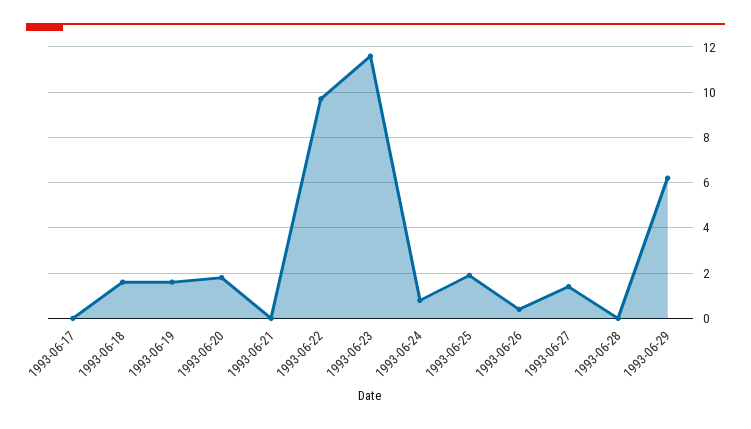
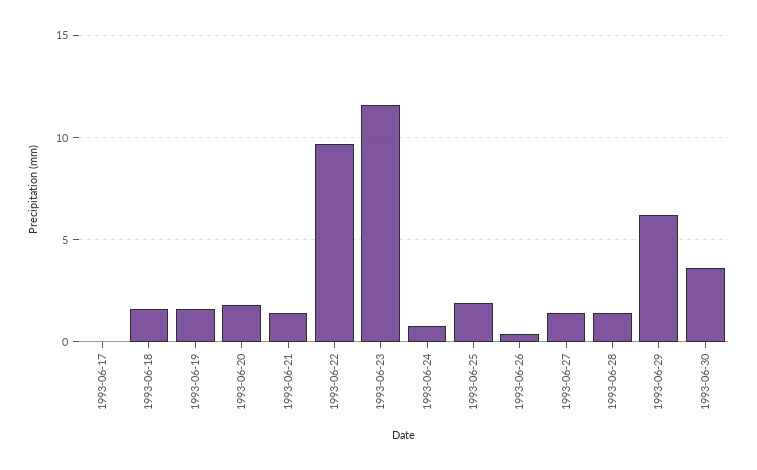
1993-06-21: 0 -> 1.5
1993-06-28: 0 -> 1.5
1993-06-30: none -> 3.5

